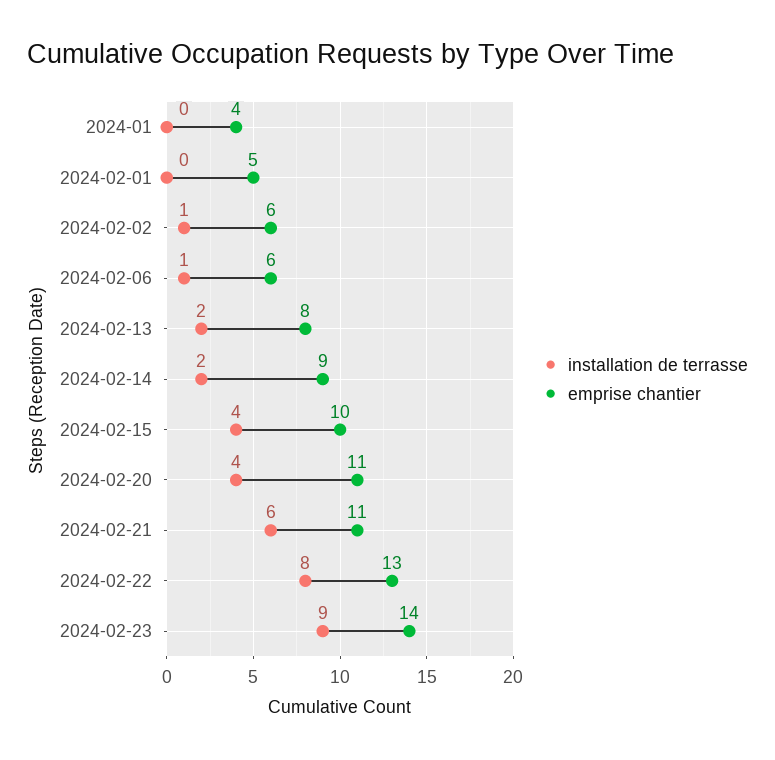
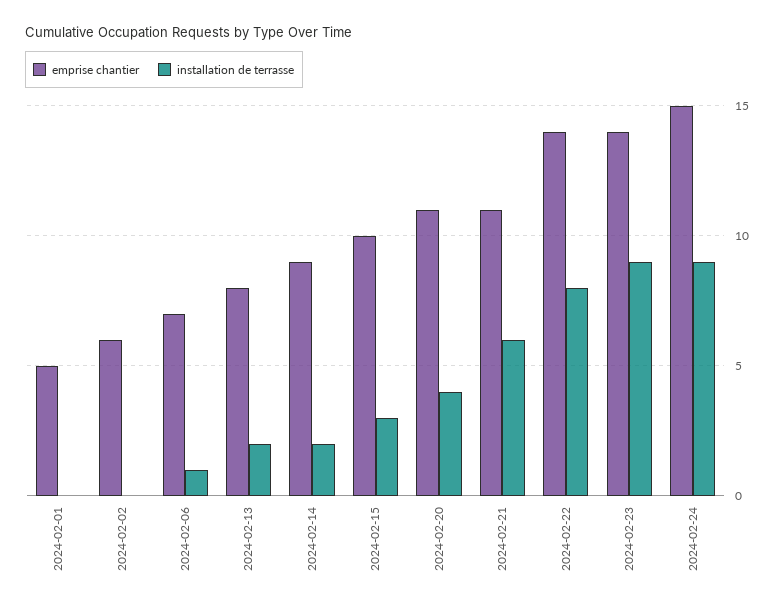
installation de terrasse, 2024-01: 0 -> none
emprise chantier, 2024-01: 4 -> none
installation de terrasse, 2024-02-02: 1 -> 0
emprise chantier, 2024-02-06: 6 -> 7
installation de terrasse, 2024-02-15: 4 -> 3
emprise chantier, 2024-02-22: 13 -> 14
emprise chantier, 2024-02-24: none -> 15
installation de terrasse, 2024-02-24: none -> 9

